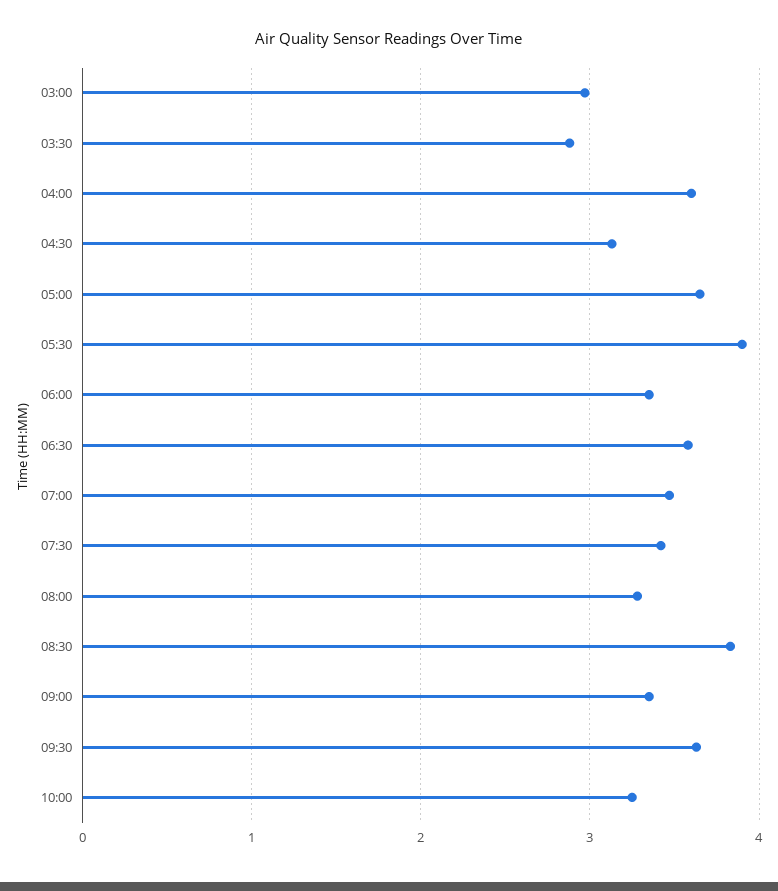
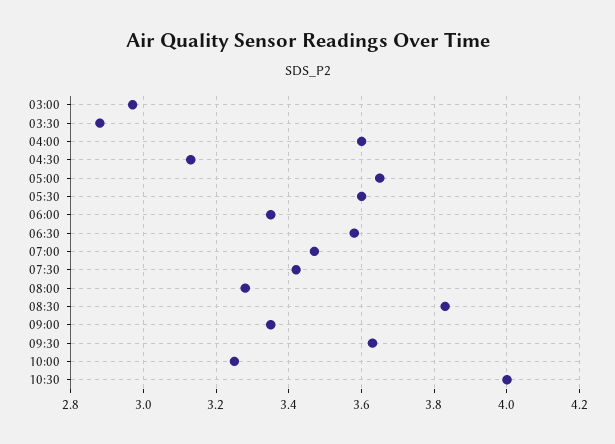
05:30: 3.9 -> 3.6
10:30: none -> 4

